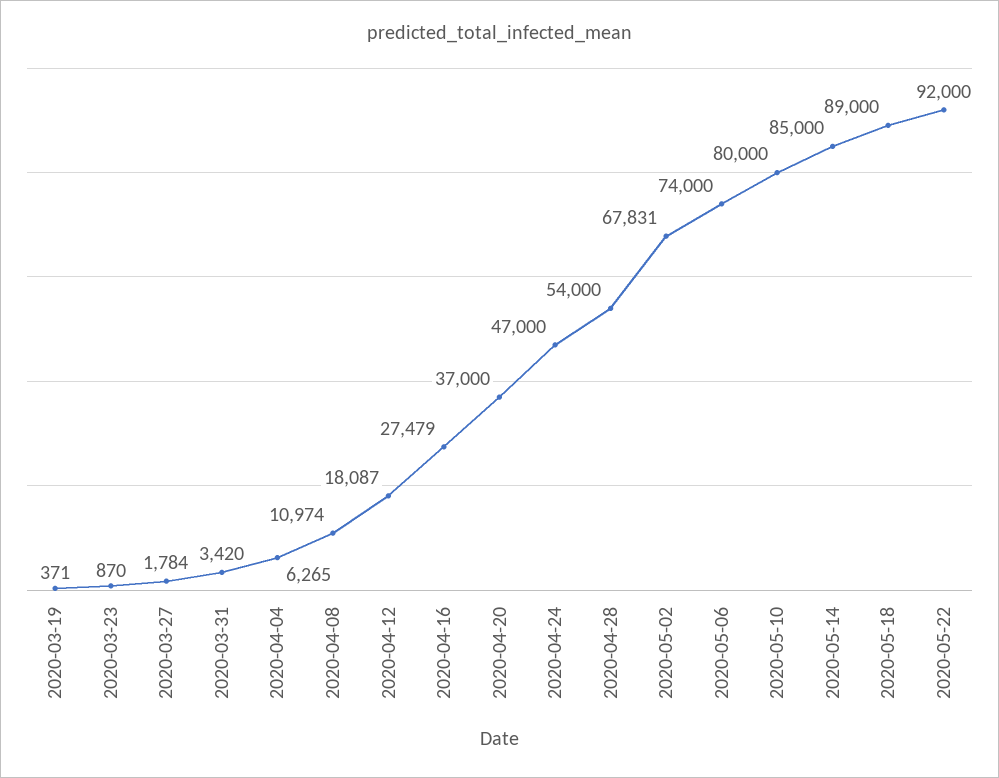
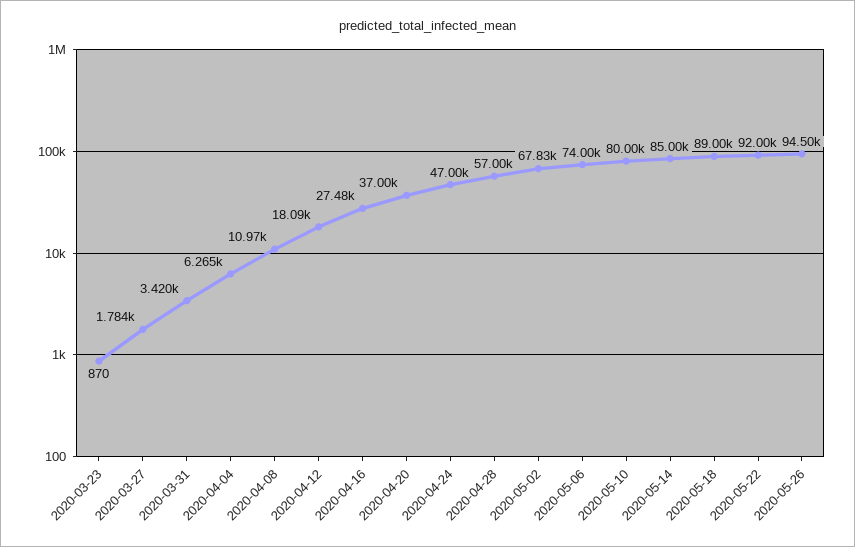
2020-03-19: 371 -> none
2020-04-28: 54000 -> 57000
2020-05-26: none -> 94500

